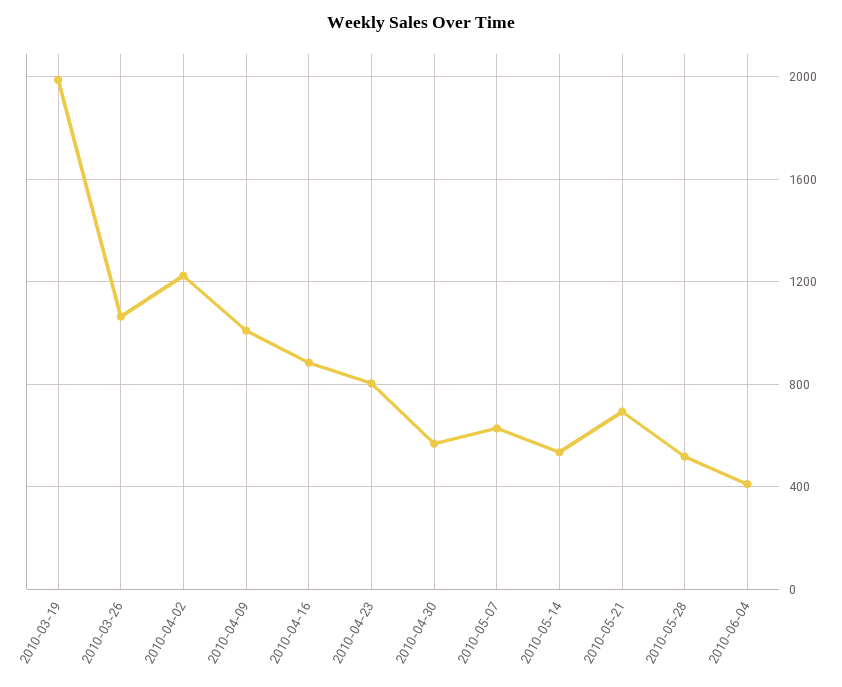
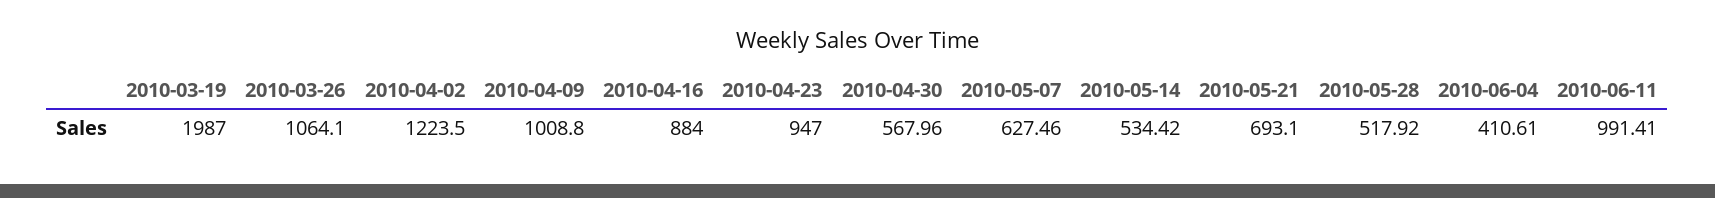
2010-04-23: 800 -> 947
2010-06-11: none -> 991.41

